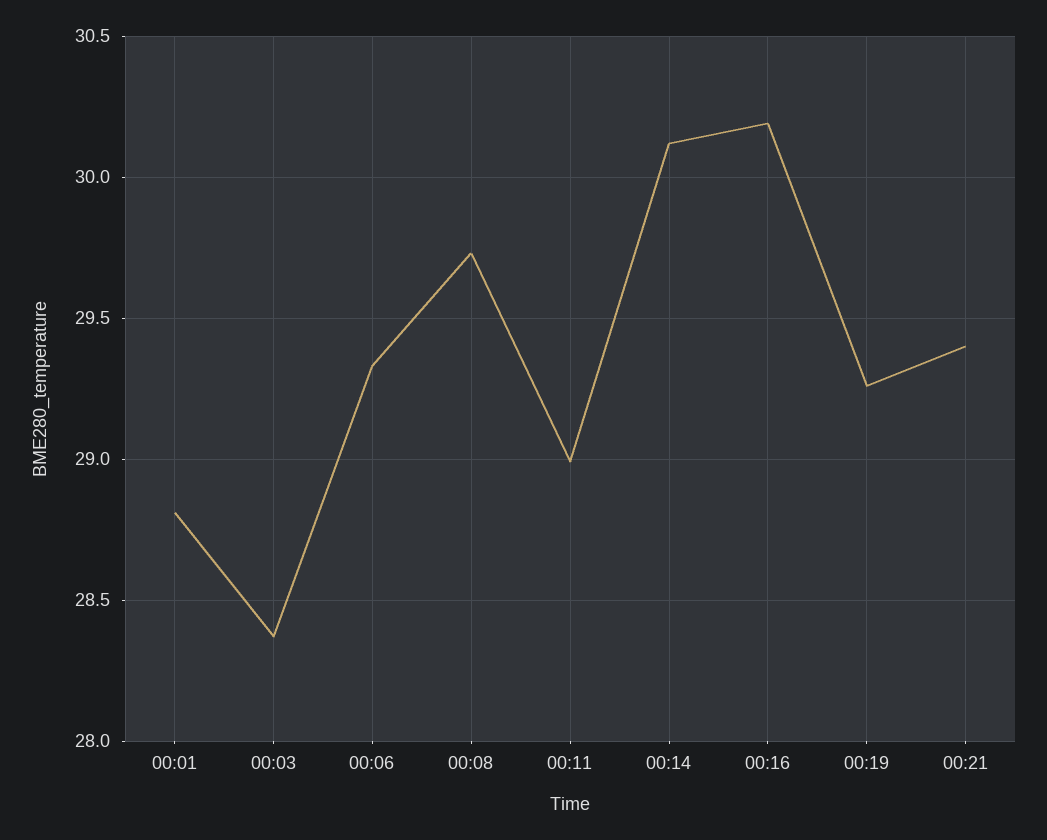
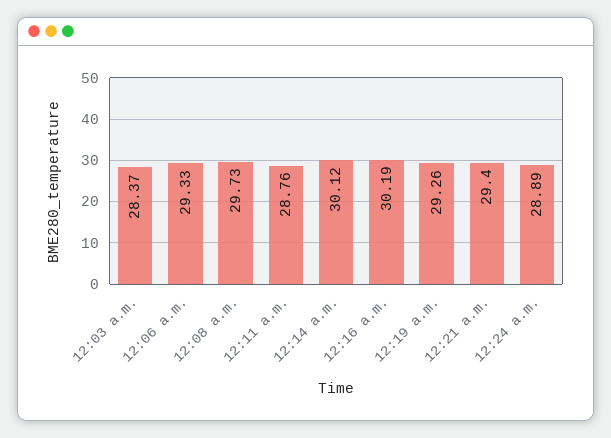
00:01: 28.8 -> none
00:11: 29 -> 28.76
12:24 a.m.: none -> 28.89

